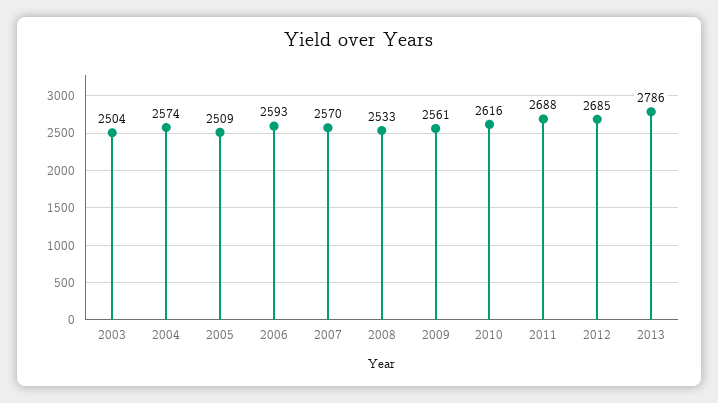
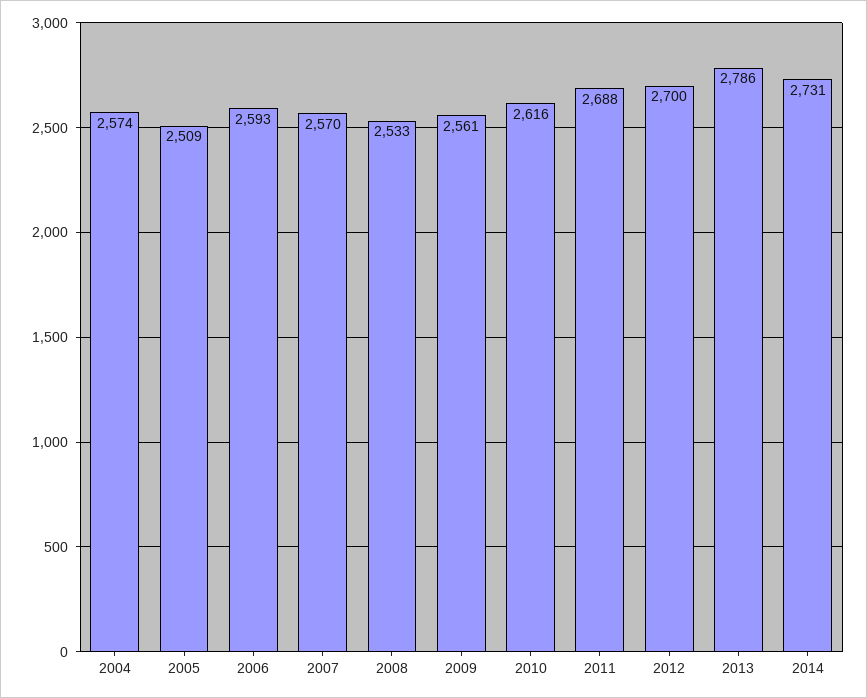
2003: 2504 -> none
2012: 2685 -> 2700
2014: none -> 2731

